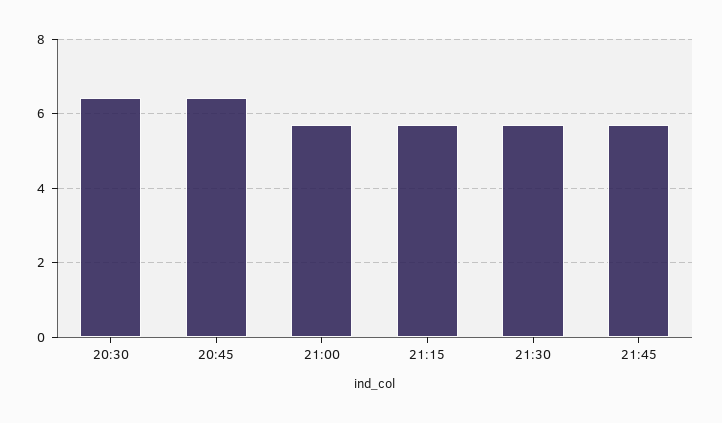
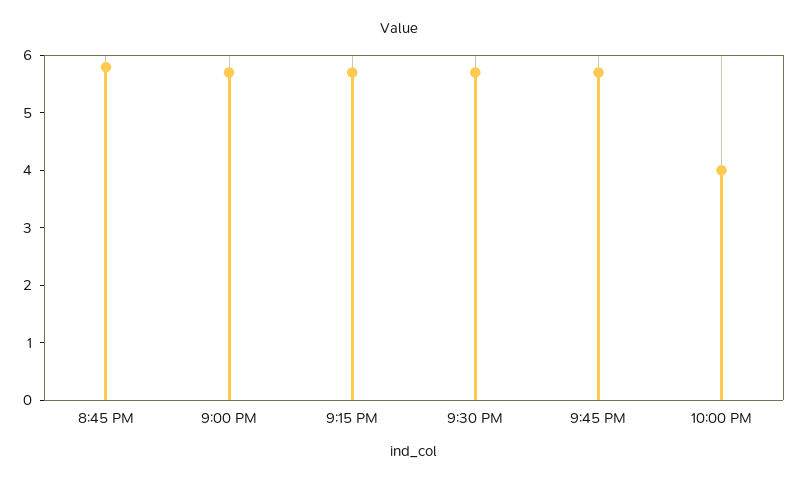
20:30: 6.4 -> none
20:45: 6.4 -> 5.8
10:00 PM: none -> 4

